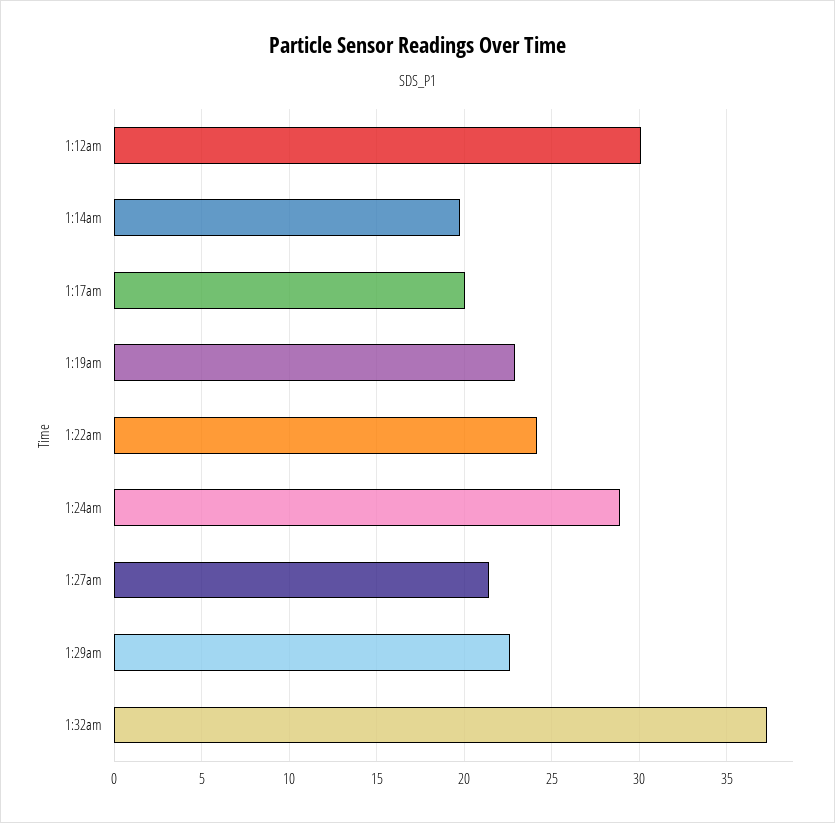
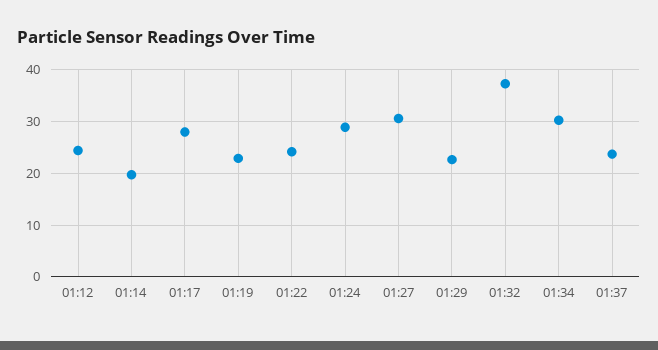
1:12am: 30 -> 24
1:17am: 20 -> 28
1:27am: 21.5 -> 30
01:34: none -> 30
01:37: none -> 24

